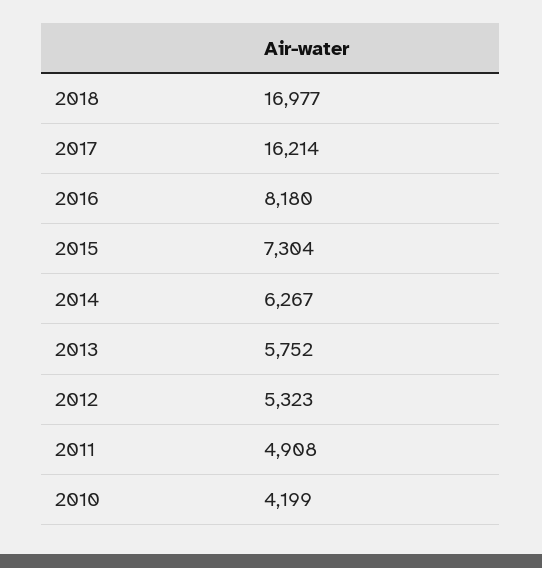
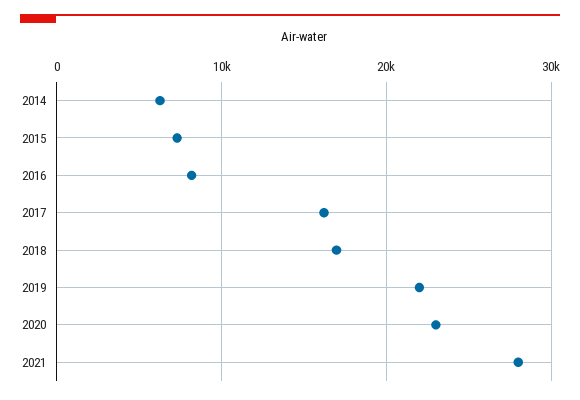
2013: 5752 -> none
2012: 5323 -> none
2011: 4908 -> none
2010: 4199 -> none
2019: none -> 22000
2020: none -> 23000
2021: none -> 28000

